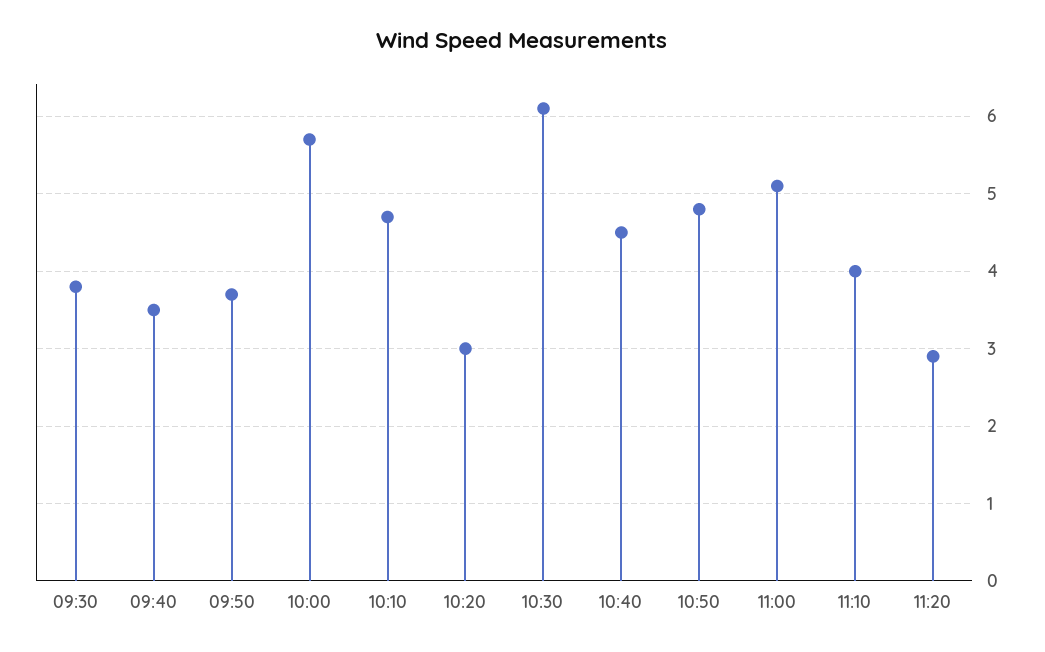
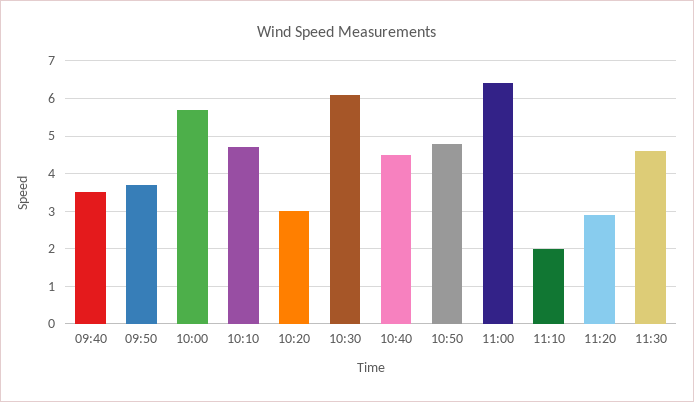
09:30: 3.8 -> none
11:00: 5.1 -> 6.5
11:10: 4 -> 2
11:30: none -> 4.5

